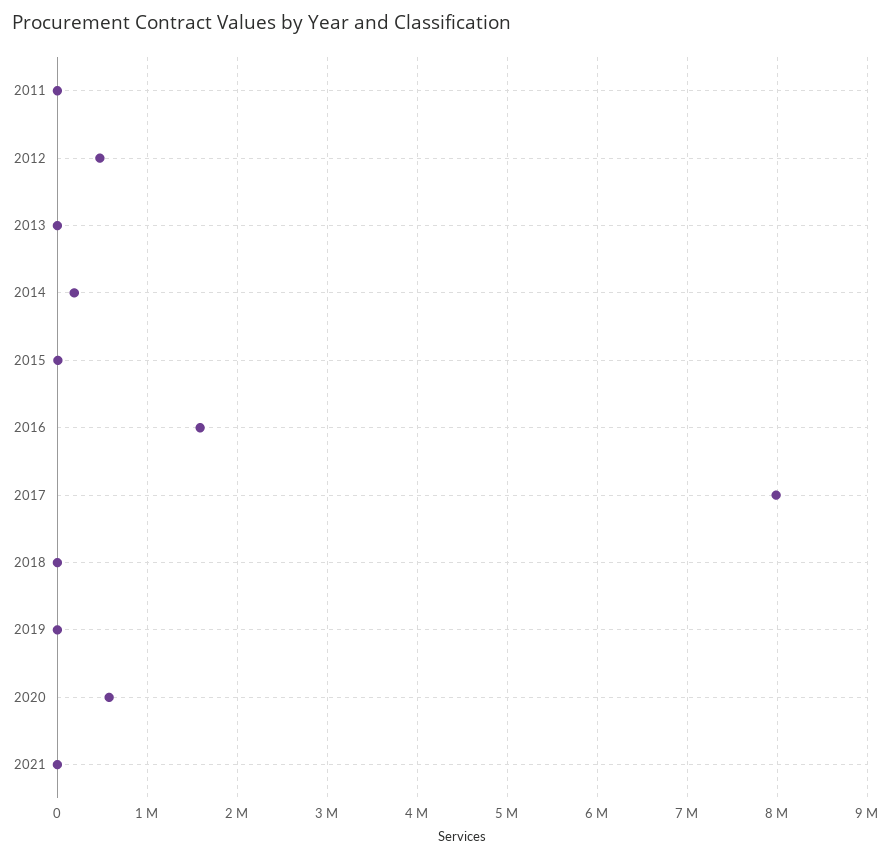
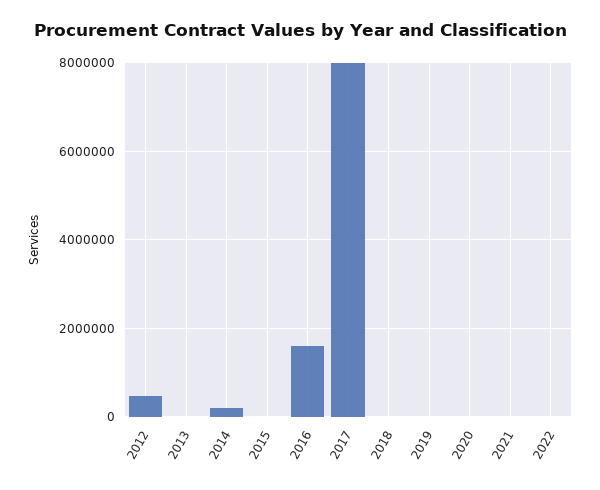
2011: 0 -> none
2020: 600000 -> 0
2022: none -> 0

